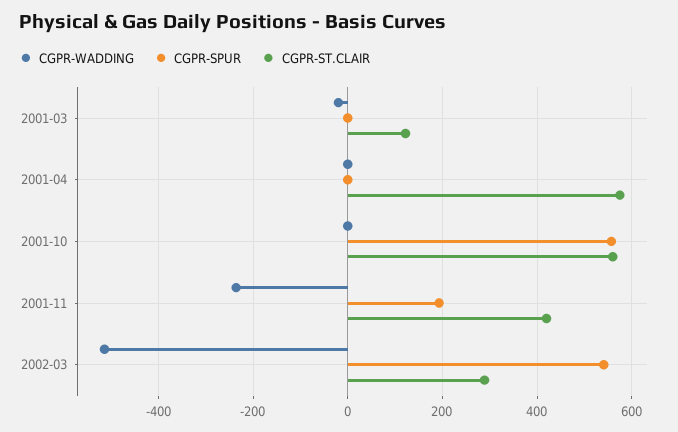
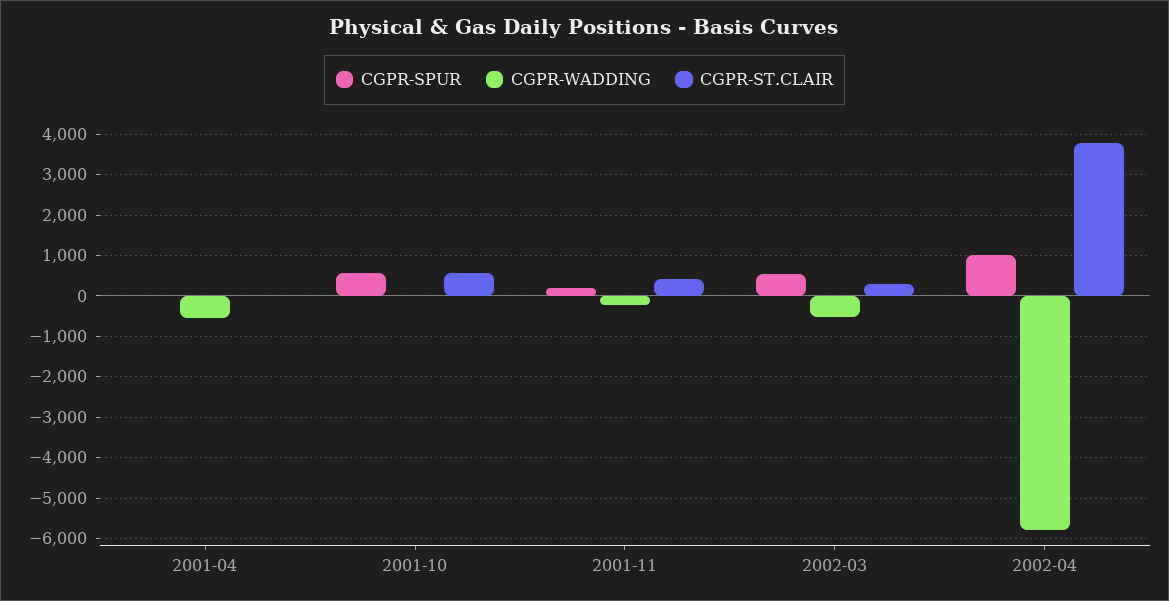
CGPR-WADDING, 2001-03: -20 -> none
CGPR-SPUR, 2001-03: 0 -> none
CGPR-ST.CLAIR, 2001-03: 120 -> none
CGPR-WADDING, 2001-04: 0 -> -600
CGPR-ST.CLAIR, 2001-04: 580 -> 0
CGPR-SPUR, 2002-04: none -> 1000
CGPR-WADDING, 2002-04: none -> -5800
CGPR-ST.CLAIR, 2002-04: none -> 3800

